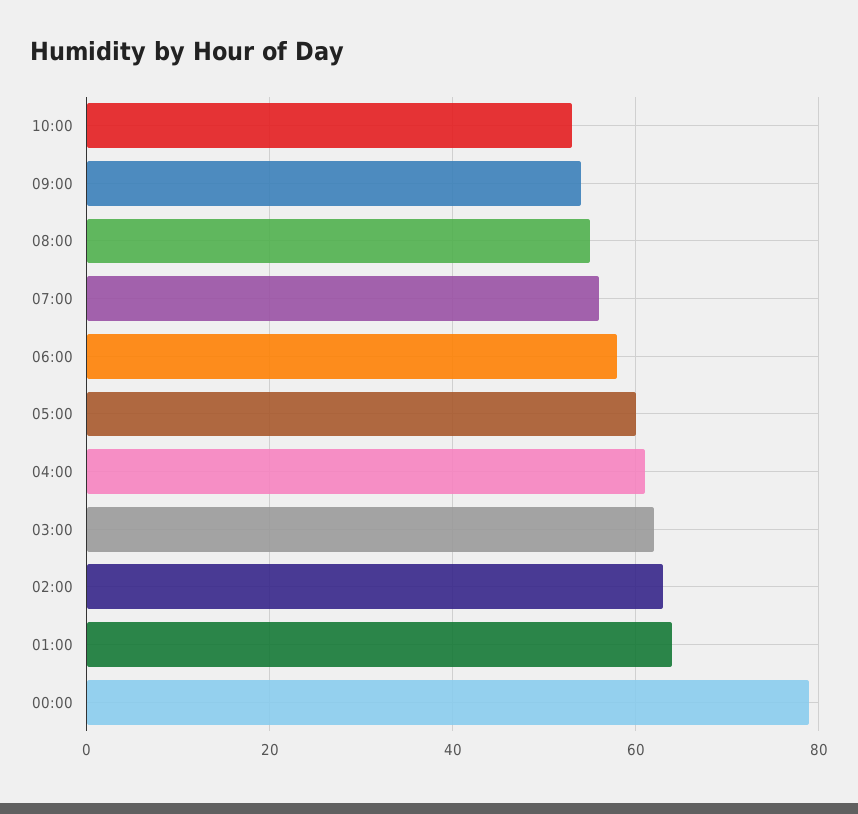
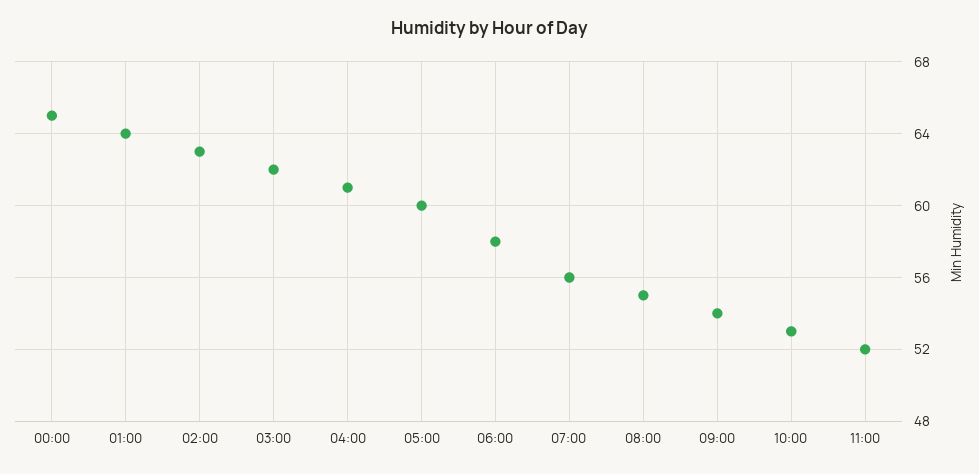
00:00: 80 -> 65
11:00: none -> 52

